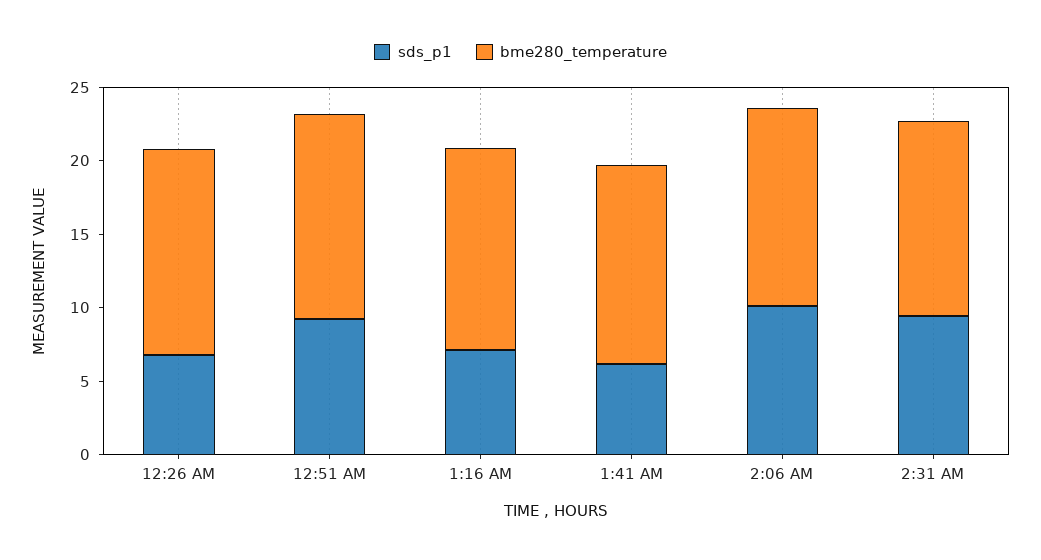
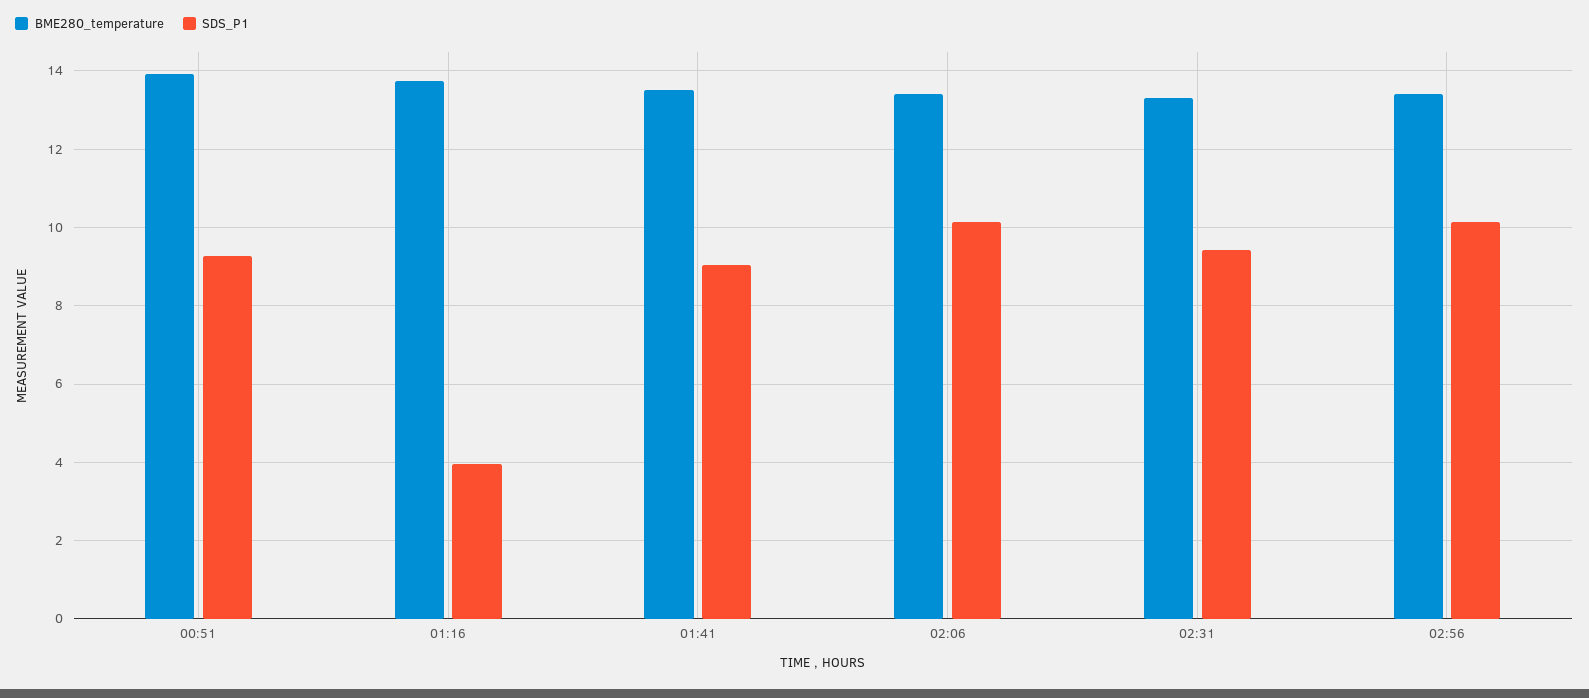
sds_p1, 12:26 AM: 7 -> none
bme280_temperature, 12:26 AM: 14 -> none
sds_p1, 1:16 AM: 7 -> 4
sds_p1, 1:41 AM: 6 -> 9
bme280_temperature, 02:56: none -> 13.4
sds_p1, 02:56: none -> 10.2

